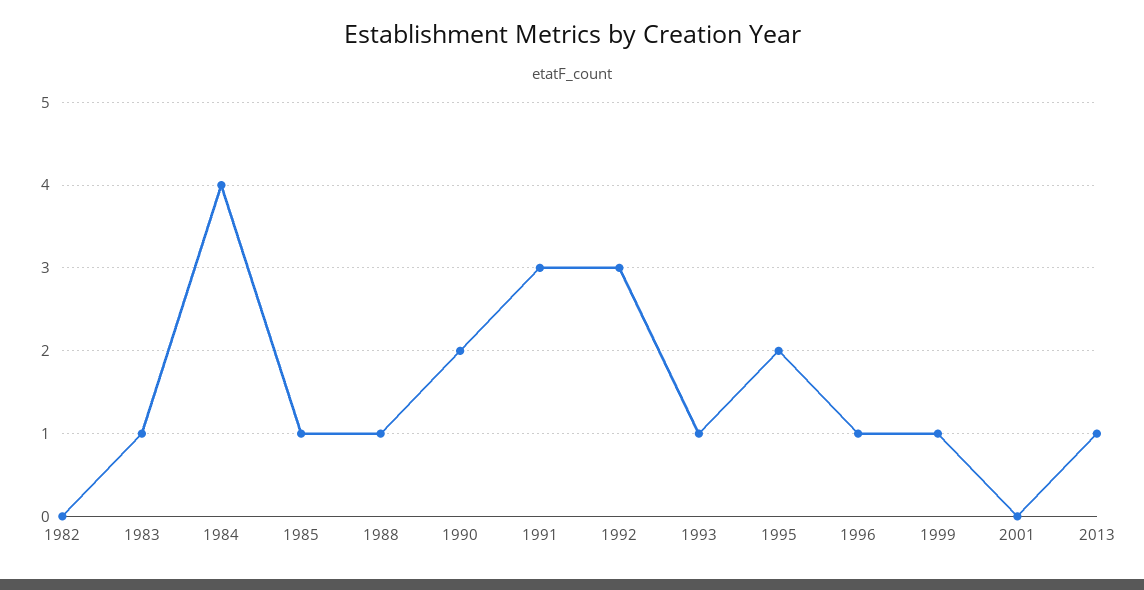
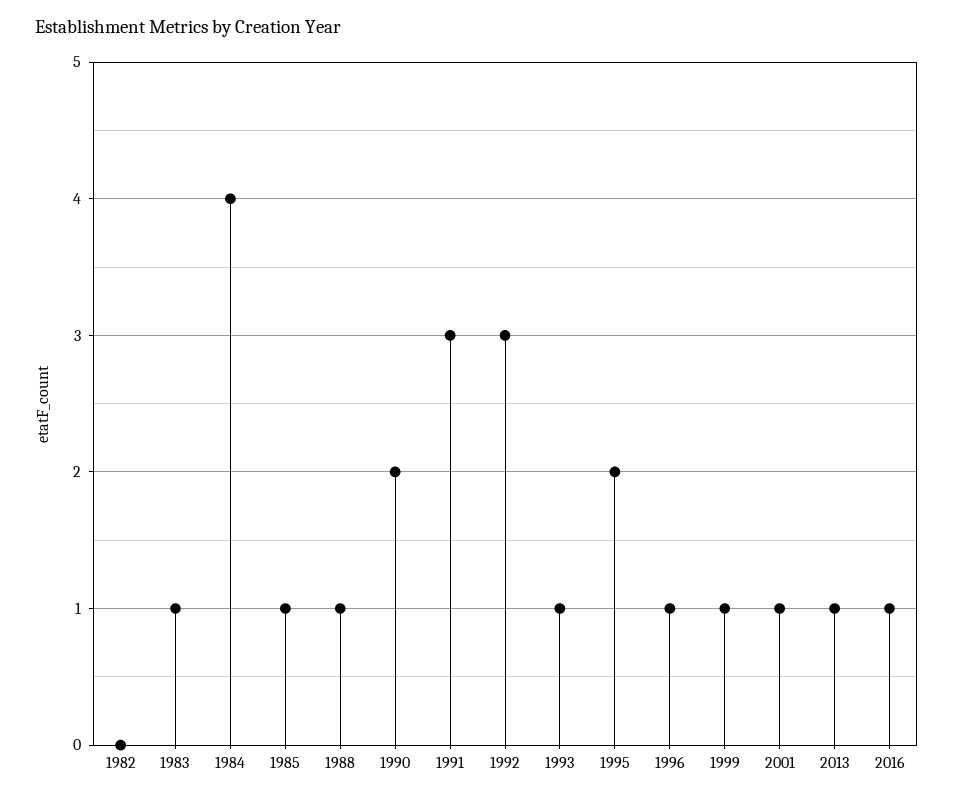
2001: 0 -> 1
2016: none -> 1

